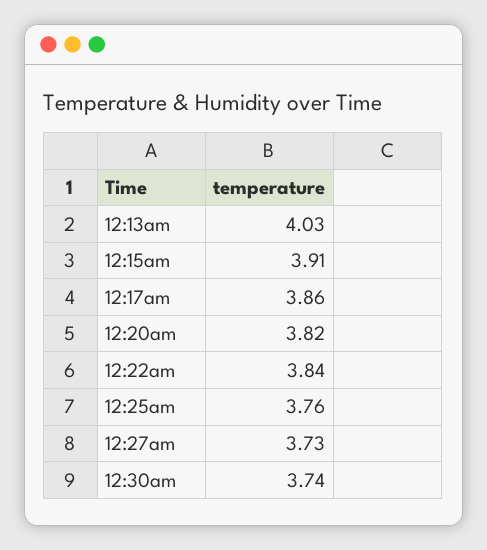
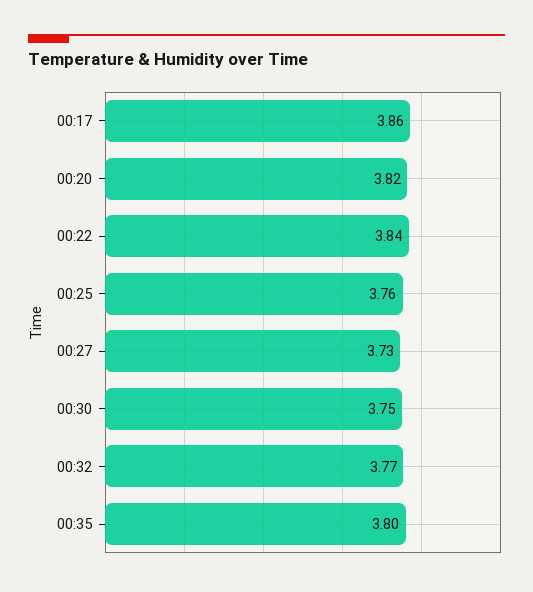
12:13am: 4.03 -> none
12:15am: 3.91 -> none
12:30am: 3.74 -> 3.75
00:32: none -> 3.77
00:35: none -> 3.8

